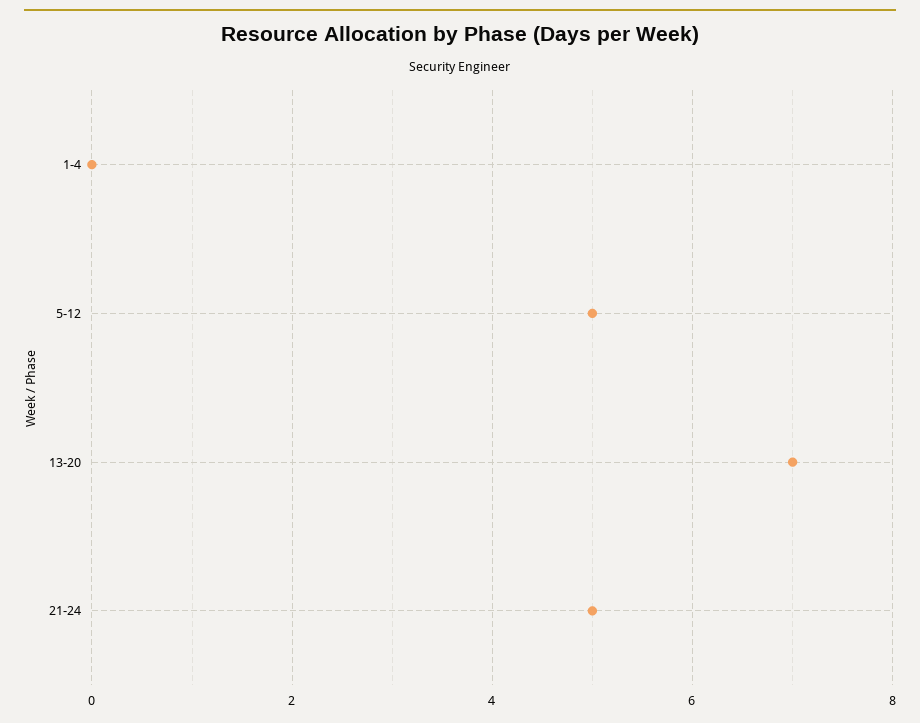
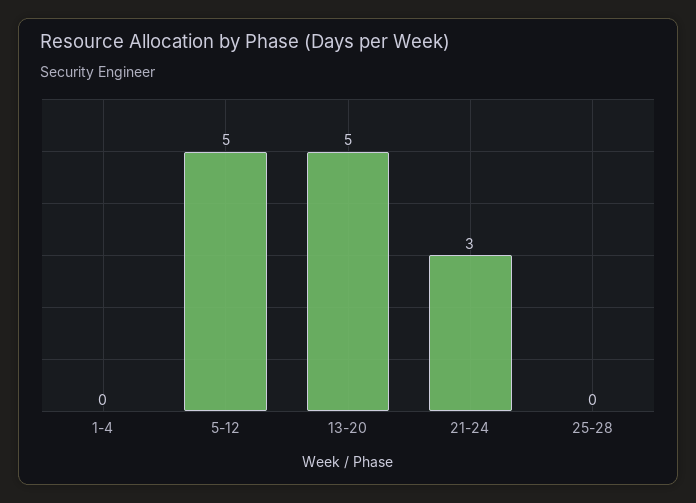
13-20: 7 -> 5
21-24: 5 -> 3
25-28: none -> 0

